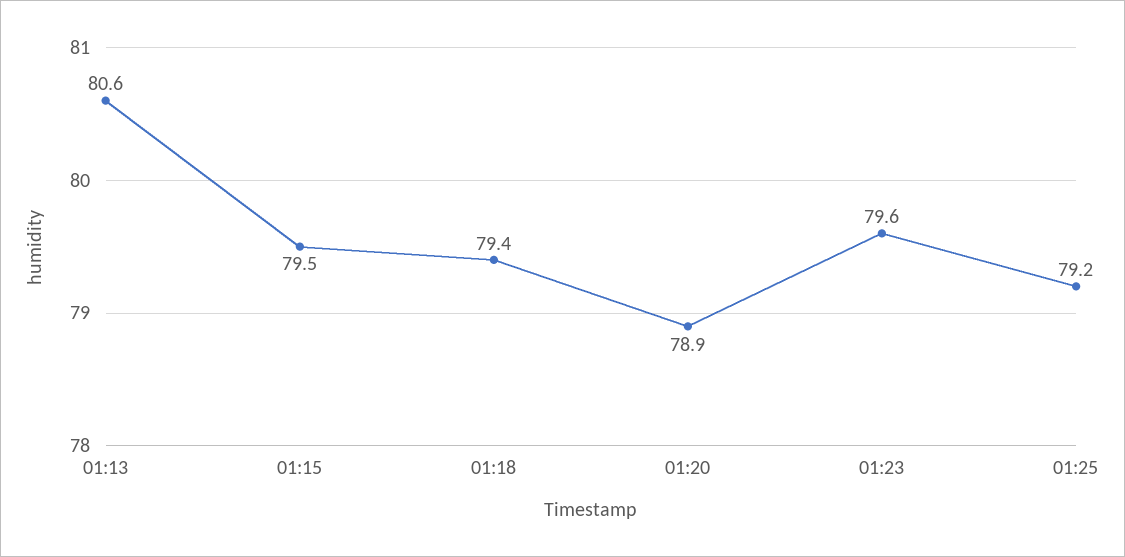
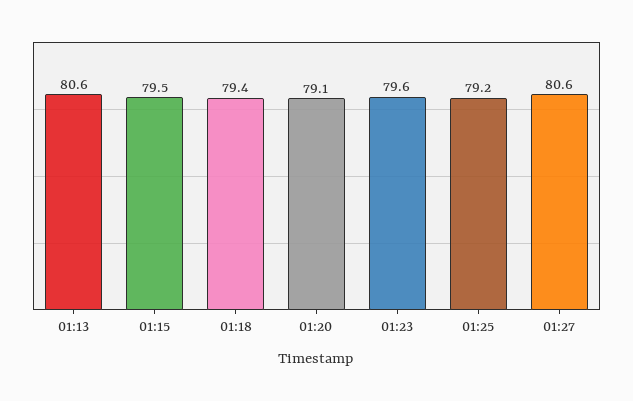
01:20: 78.9 -> 79.1
01:27: none -> 80.6

